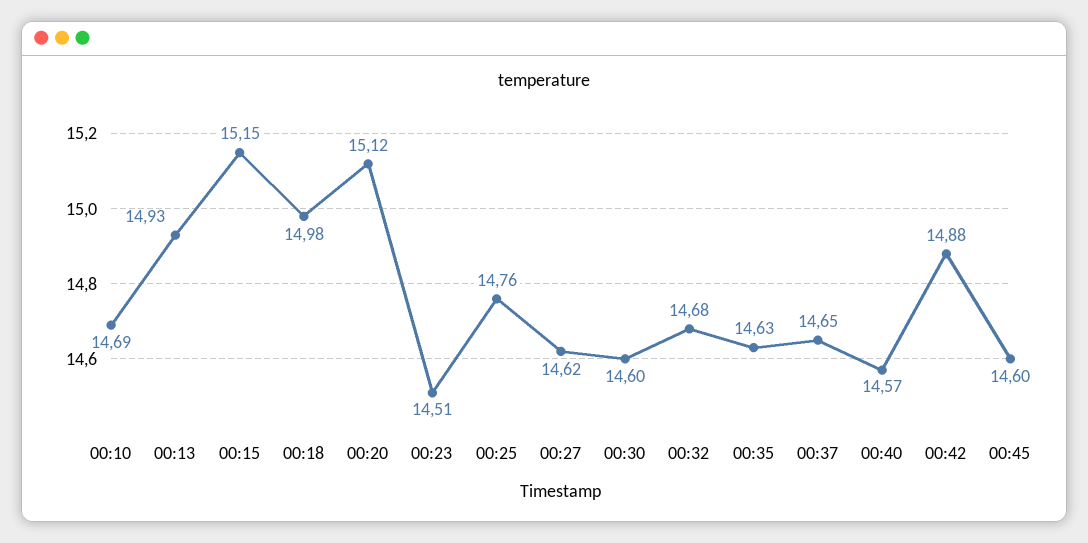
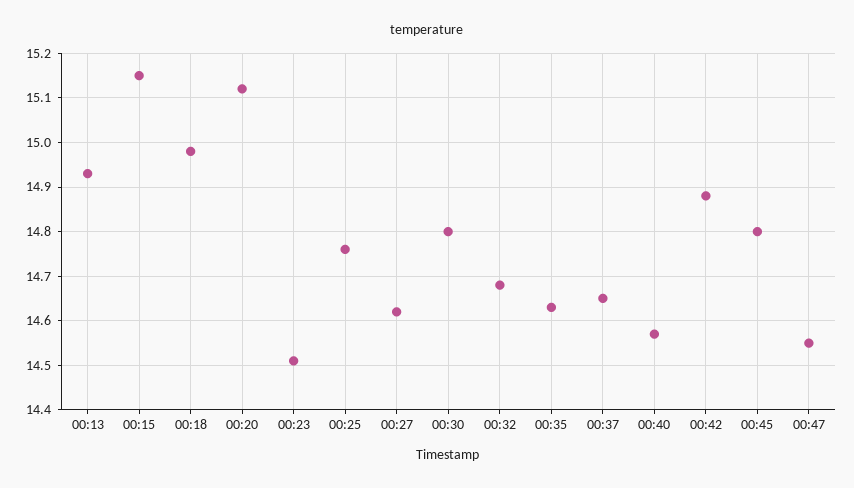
00:10: 14.69 -> none
00:30: 14.6 -> 14.8
00:45: 14.6 -> 14.8
00:47: none -> 14.55

